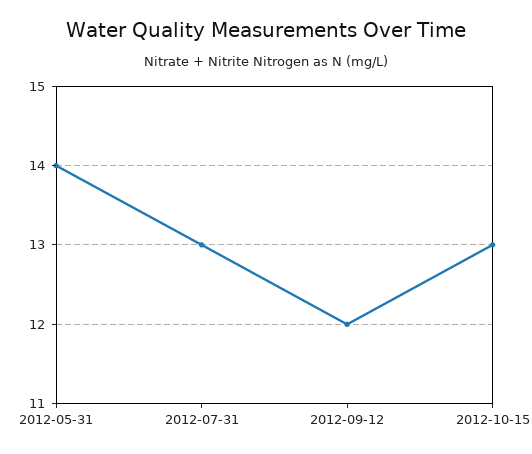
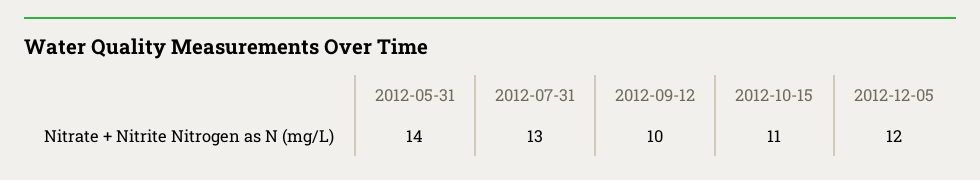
2012-09-12: 12 -> 10
2012-10-15: 13 -> 11
2012-12-05: none -> 12

